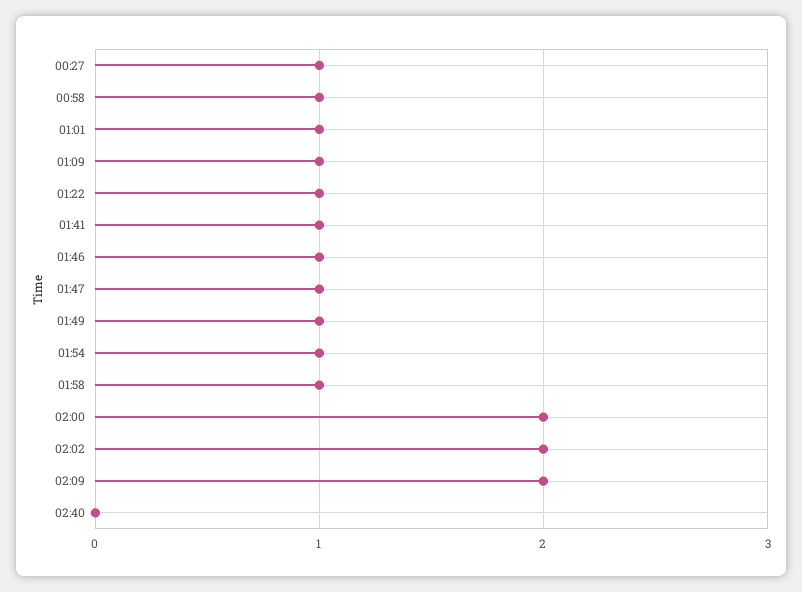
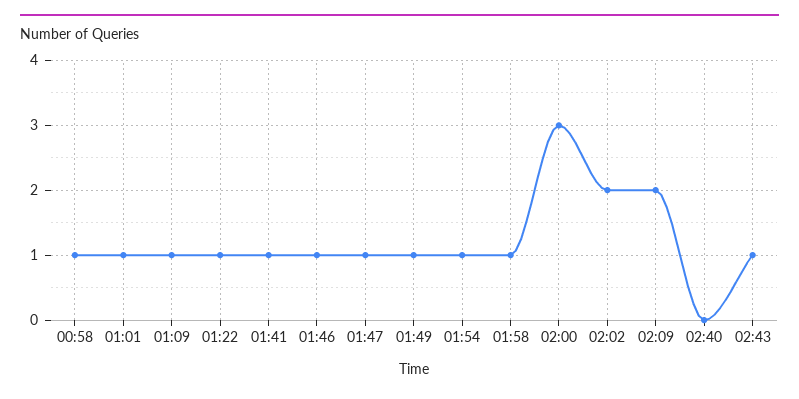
00:27: 1 -> none
02:00: 2 -> 3
02:43: none -> 1

